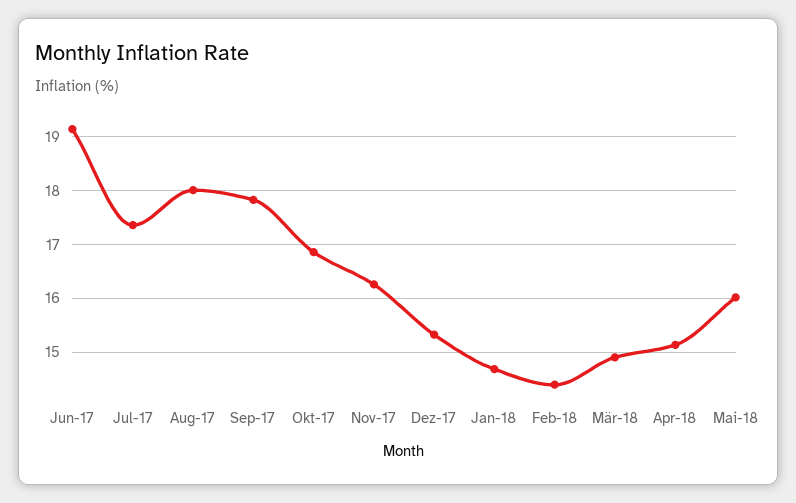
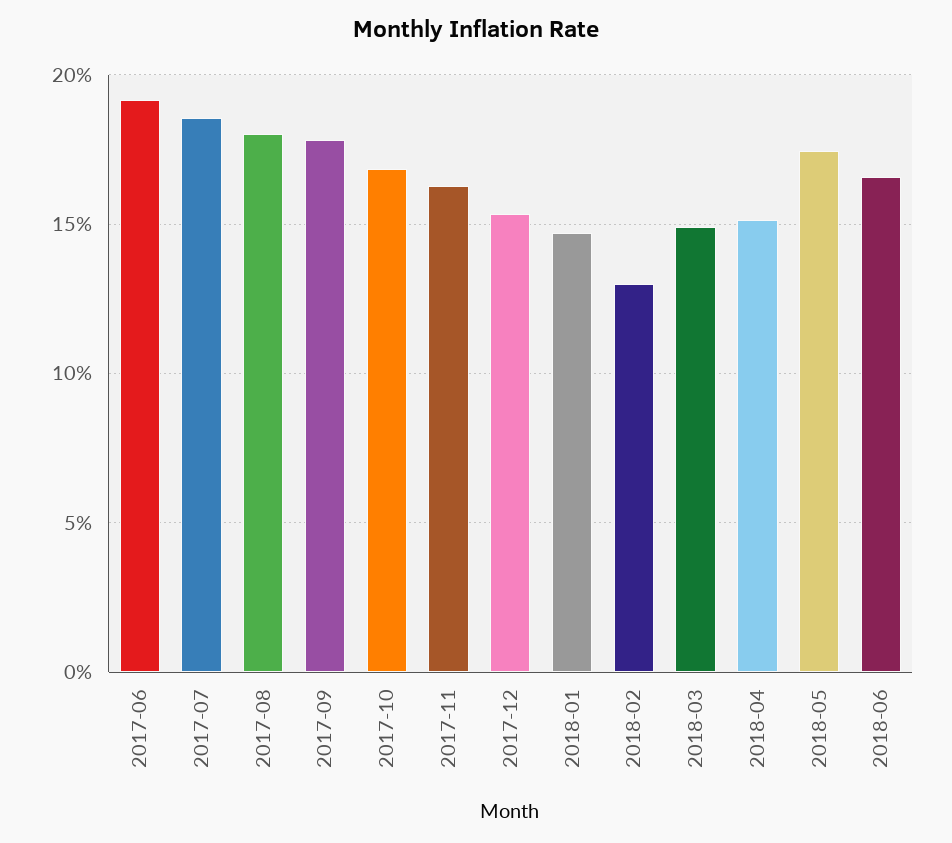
Jul-17: 17.4 -> 18.5
Feb-18: 14.4 -> 13
Mai-18: 16 -> 17.5
2018-06: none -> 16.5

